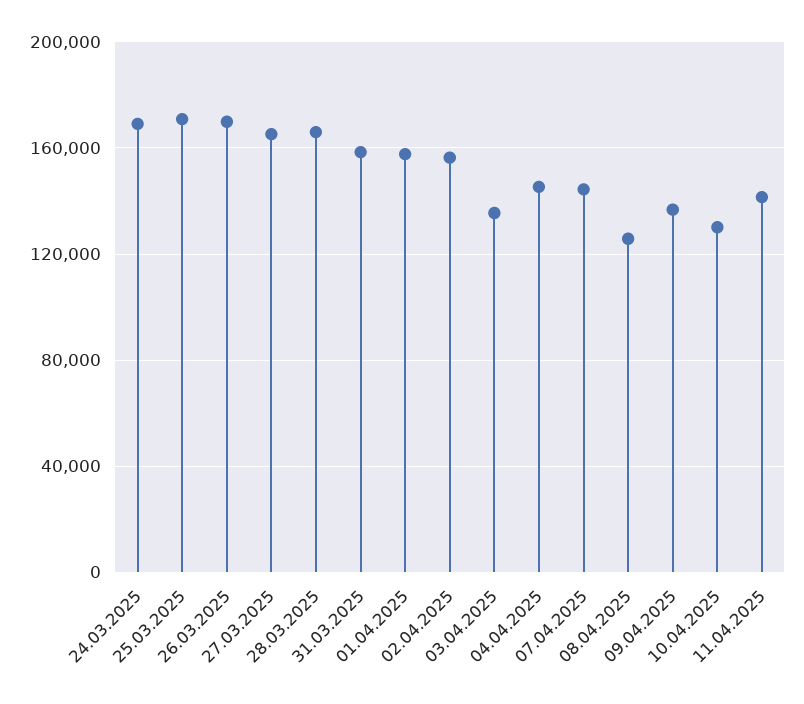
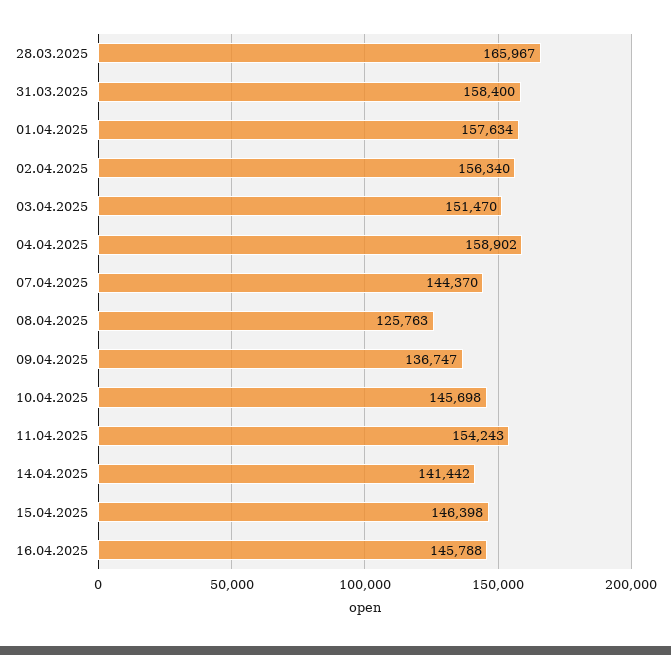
24.03.2025: 170000 -> none
25.03.2025: 170000 -> none
26.03.2025: 170000 -> none
27.03.2025: 165000 -> none
03.04.2025: 135000 -> 151470
04.04.2025: 145000 -> 158902
10.04.2025: 130000 -> 145698
11.04.2025: 140000 -> 154243
14.04.2025: none -> 141442
15.04.2025: none -> 146398
16.04.2025: none -> 145788

